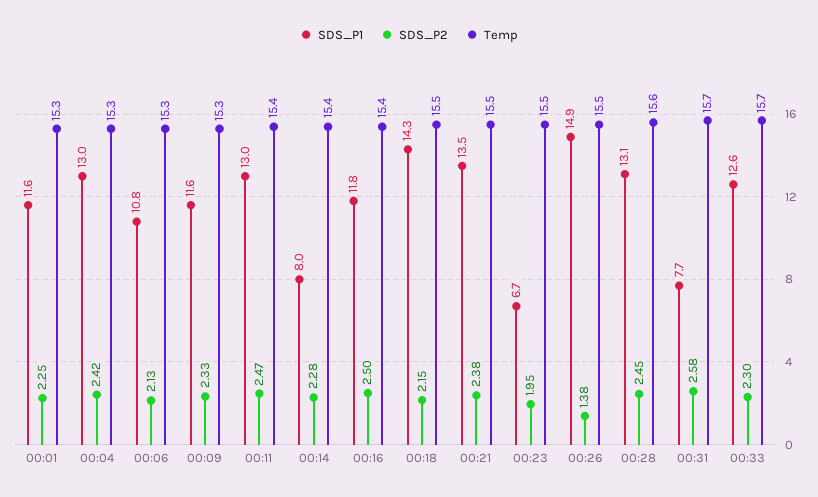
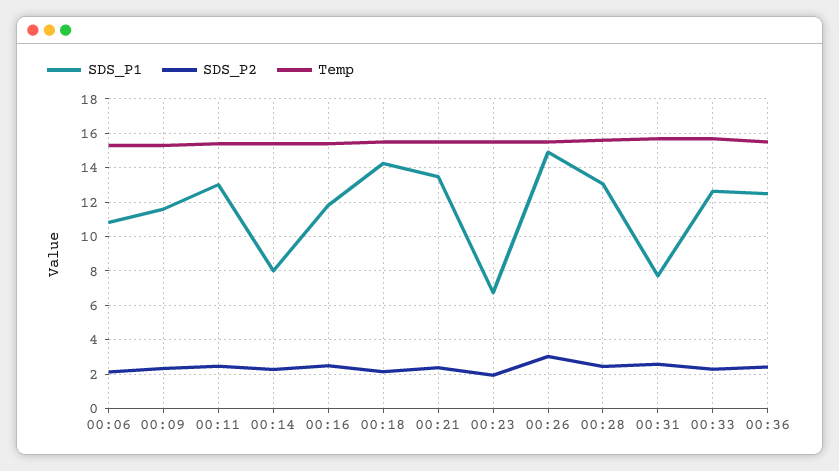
SDS_P1, 00:01: 11.6 -> none
SDS_P2, 00:01: 2.25 -> none
Temp, 00:01: 15.3 -> none
SDS_P1, 00:04: 13 -> none
SDS_P2, 00:04: 2.42 -> none
Temp, 00:04: 15.3 -> none
SDS_P2, 00:26: 1.38 -> 3
SDS_P1, 00:36: none -> 12.5
SDS_P2, 00:36: none -> 2.5
Temp, 00:36: none -> 15.5

